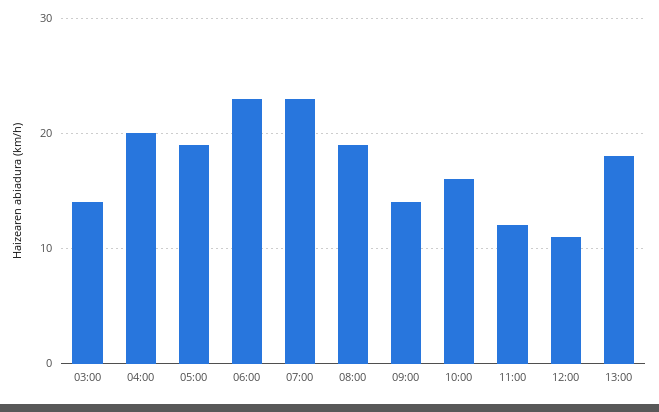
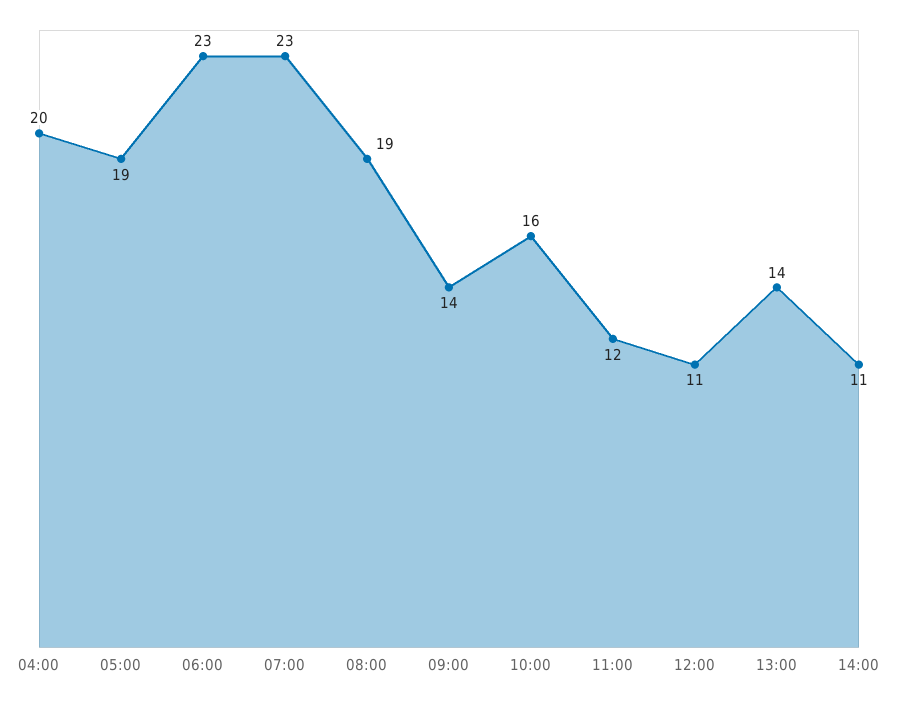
03:00: 14 -> none
13:00: 18 -> 14
14:00: none -> 11

